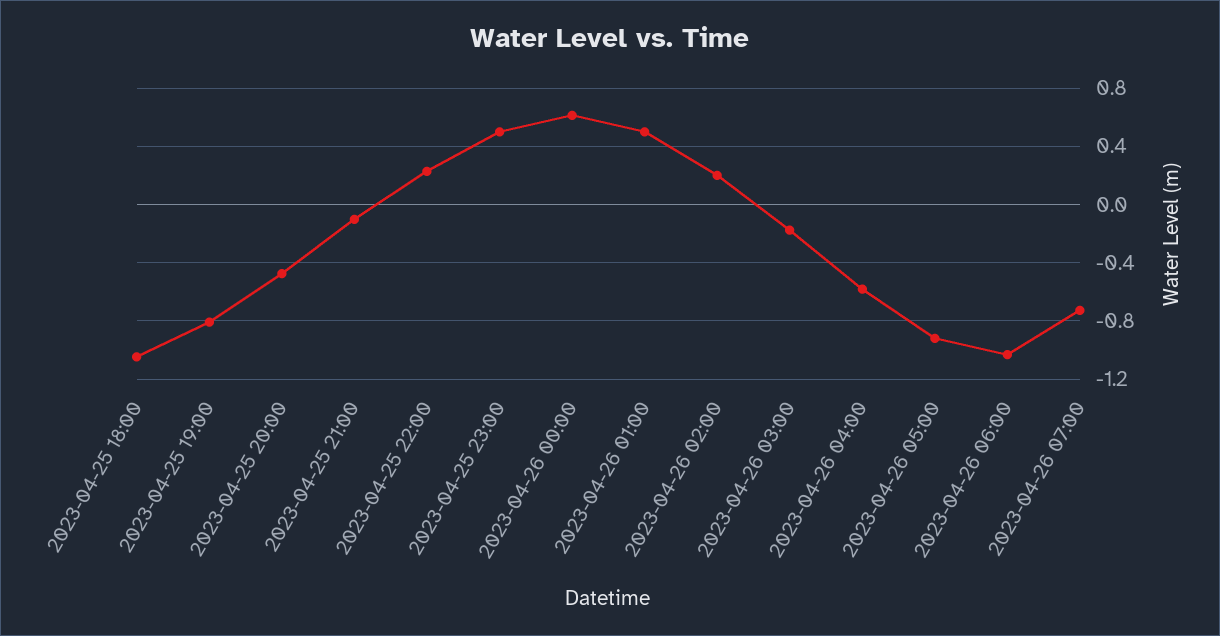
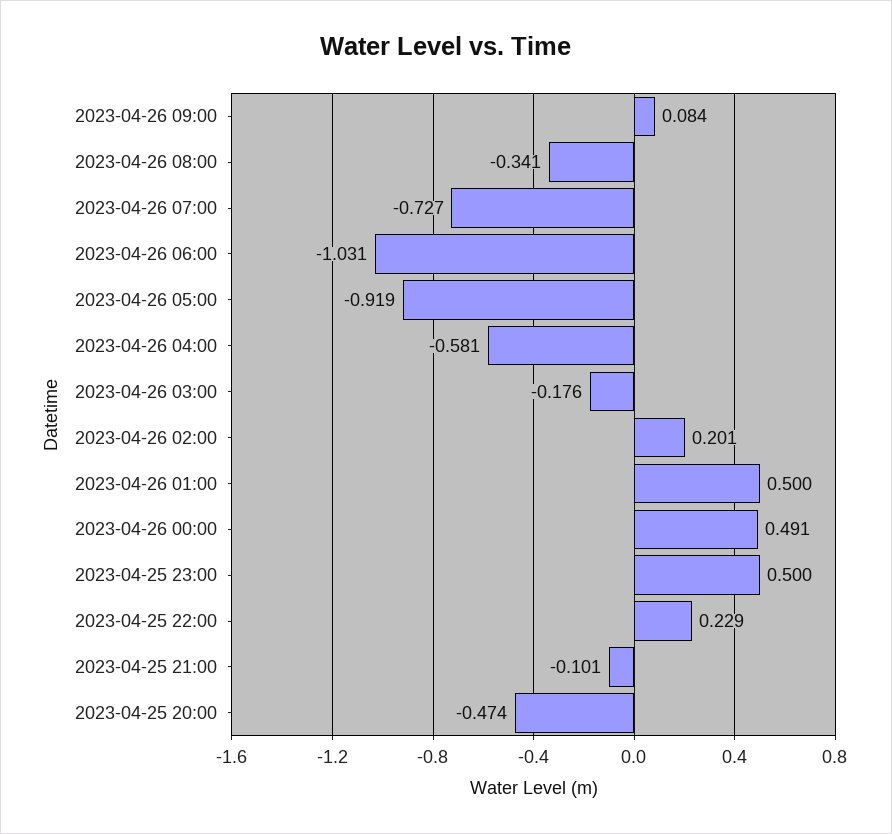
2023-04-25 18:00: -1.05 -> none
2023-04-25 19:00: -0.8 -> none
2023-04-26 00:00: 0.6 -> 0.491
2023-04-26 09:00: none -> 0.084
2023-04-26 08:00: none -> -0.341

